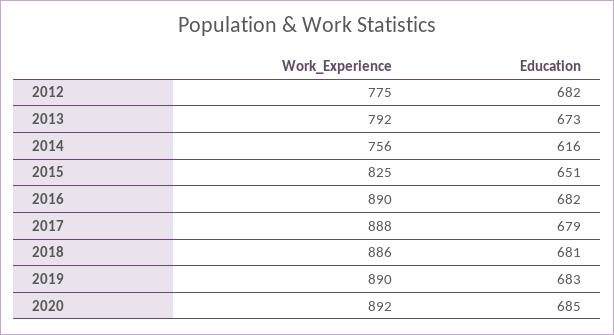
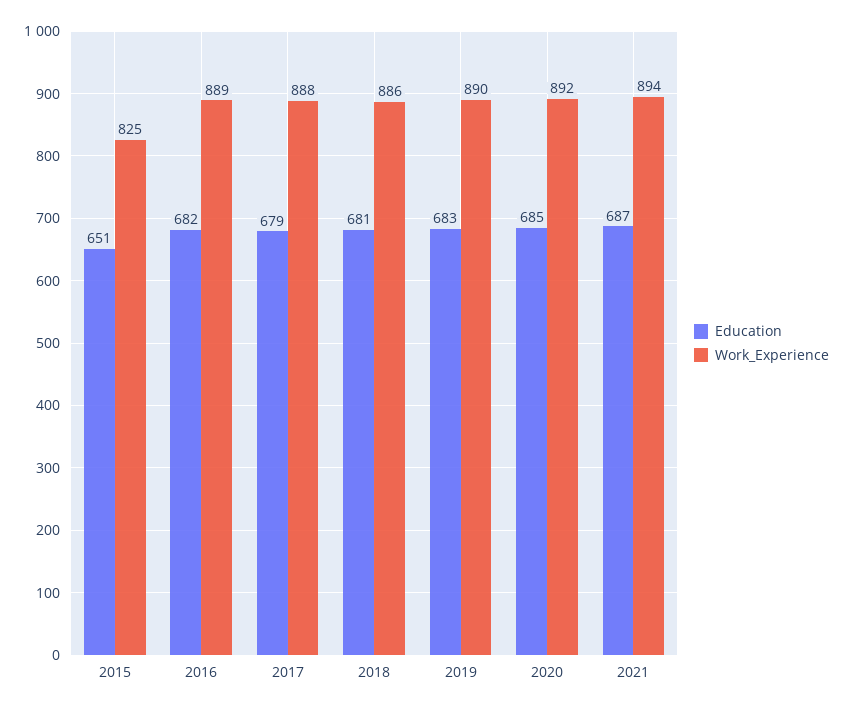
Work_Experience, 2012: 775 -> none
Education, 2012: 682 -> none
Work_Experience, 2013: 792 -> none
Education, 2013: 673 -> none
Work_Experience, 2014: 756 -> none
Education, 2014: 616 -> none
Work_Experience, 2016: 890 -> 889
Education, 2021: none -> 687
Work_Experience, 2021: none -> 894

